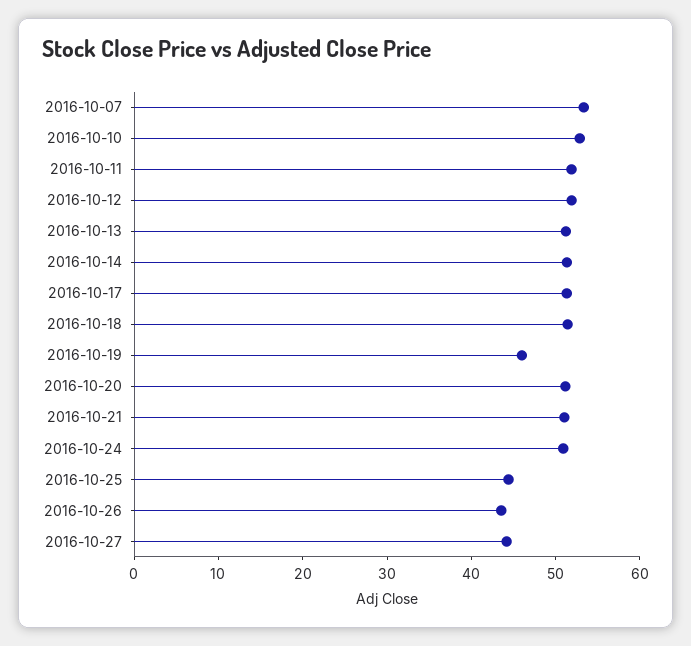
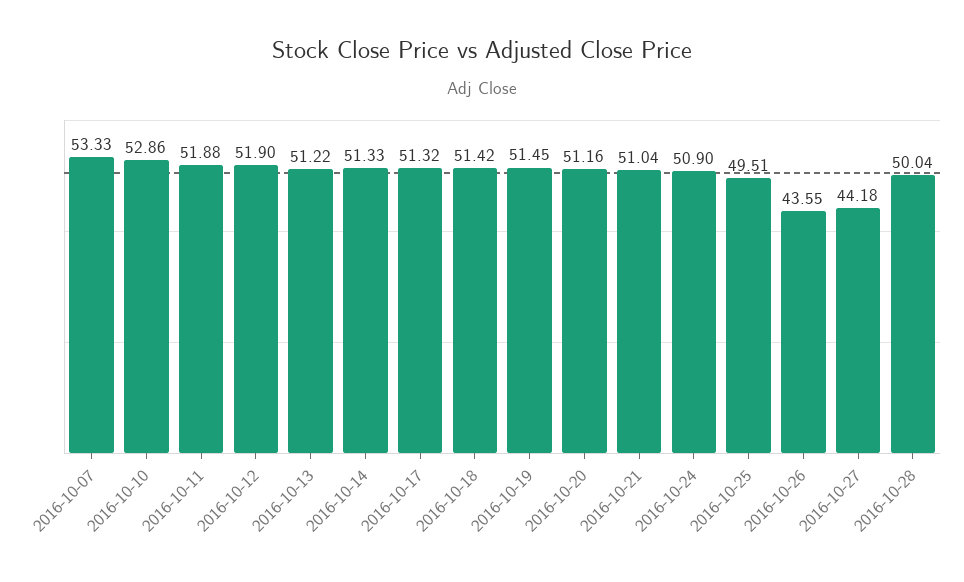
2016-10-19: 46 -> 51.45
2016-10-25: 44 -> 49.51
2016-10-28: none -> 50.04

